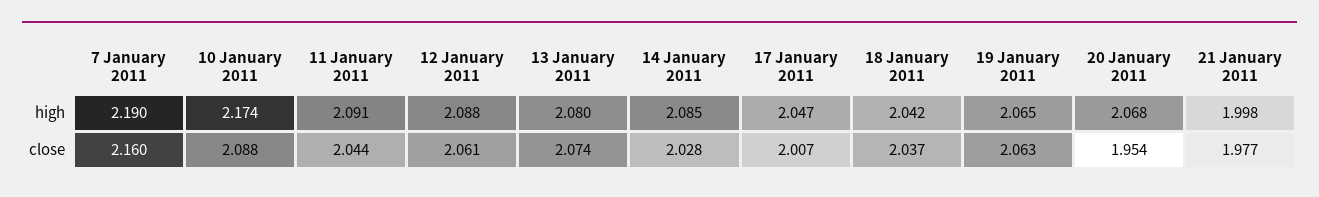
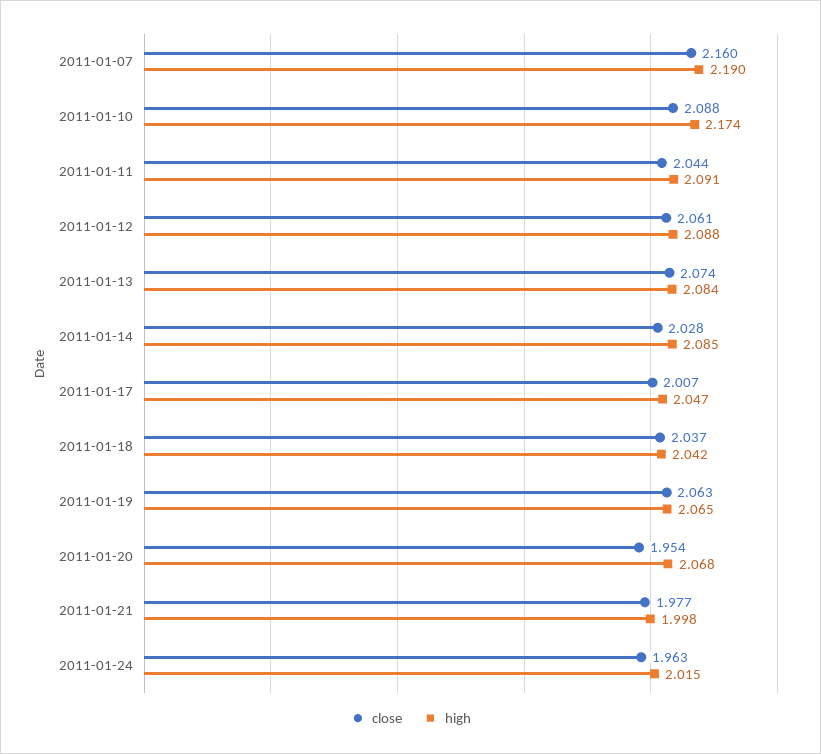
high, 13 January 2011: 2.08 -> 2.084
close, 2011-01-24: none -> 1.963
high, 2011-01-24: none -> 2.015

